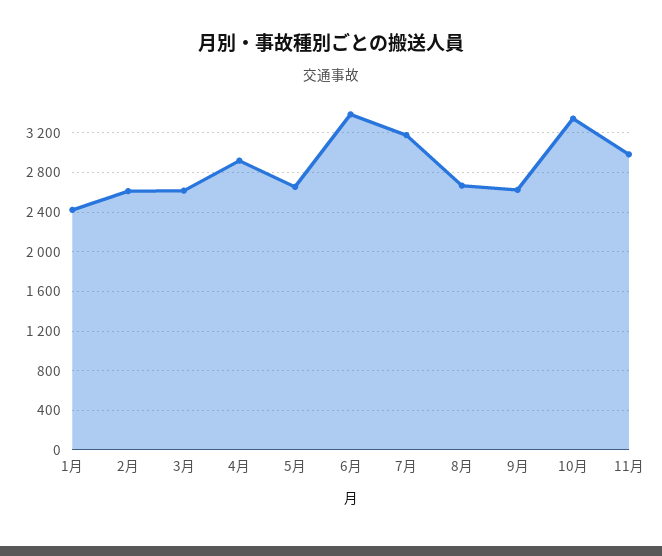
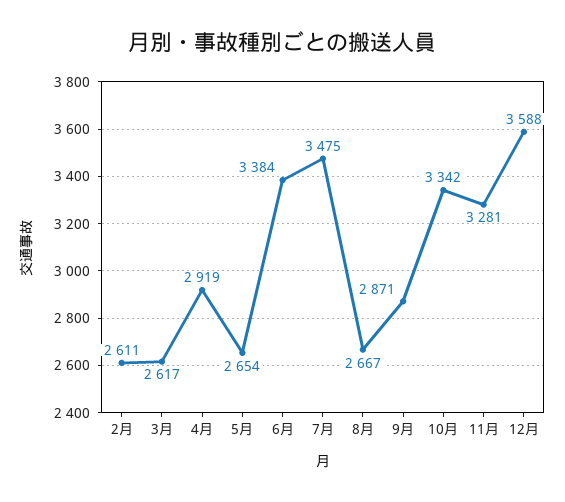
1月: 2400 -> none
7月: 3200 -> 3475
9月: 2600 -> 2871
11月: 3000 -> 3281
12月: none -> 3588

